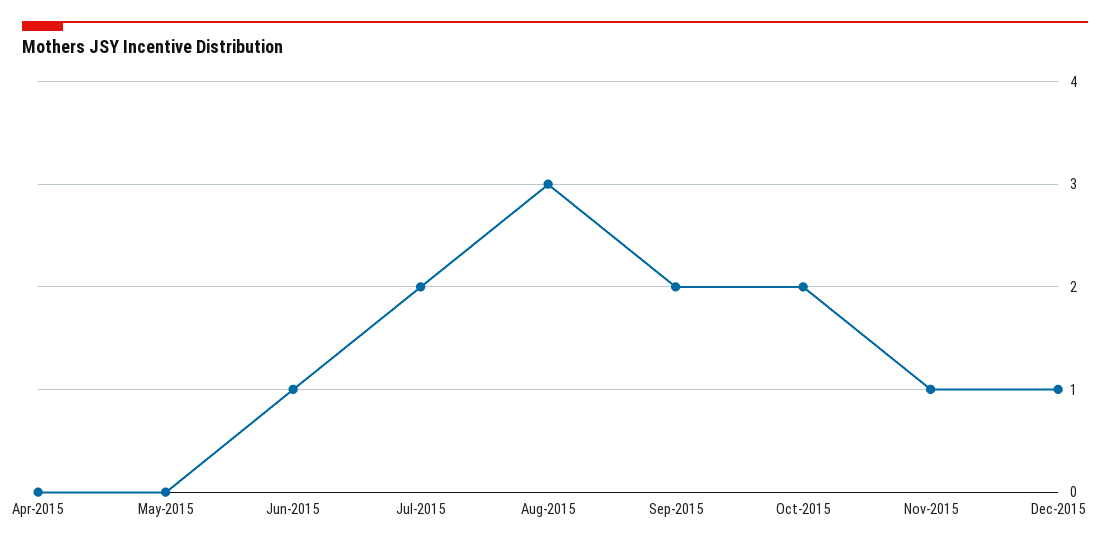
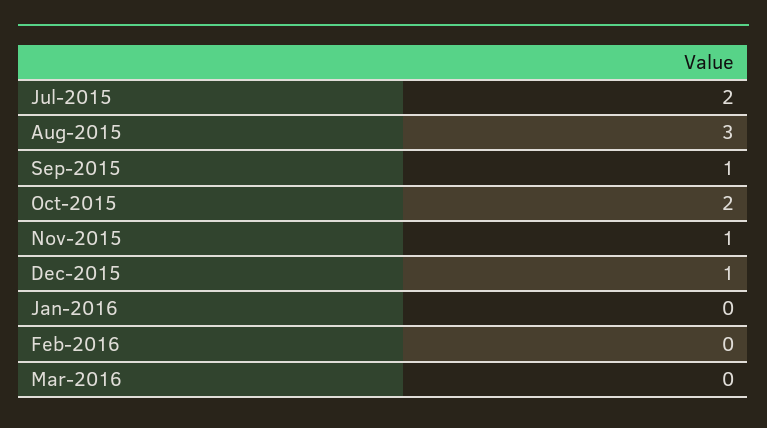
Apr-2015: 0 -> none
May-2015: 0 -> none
Jun-2015: 1 -> none
Sep-2015: 2 -> 1
Jan-2016: none -> 0
Feb-2016: none -> 0
Mar-2016: none -> 0

